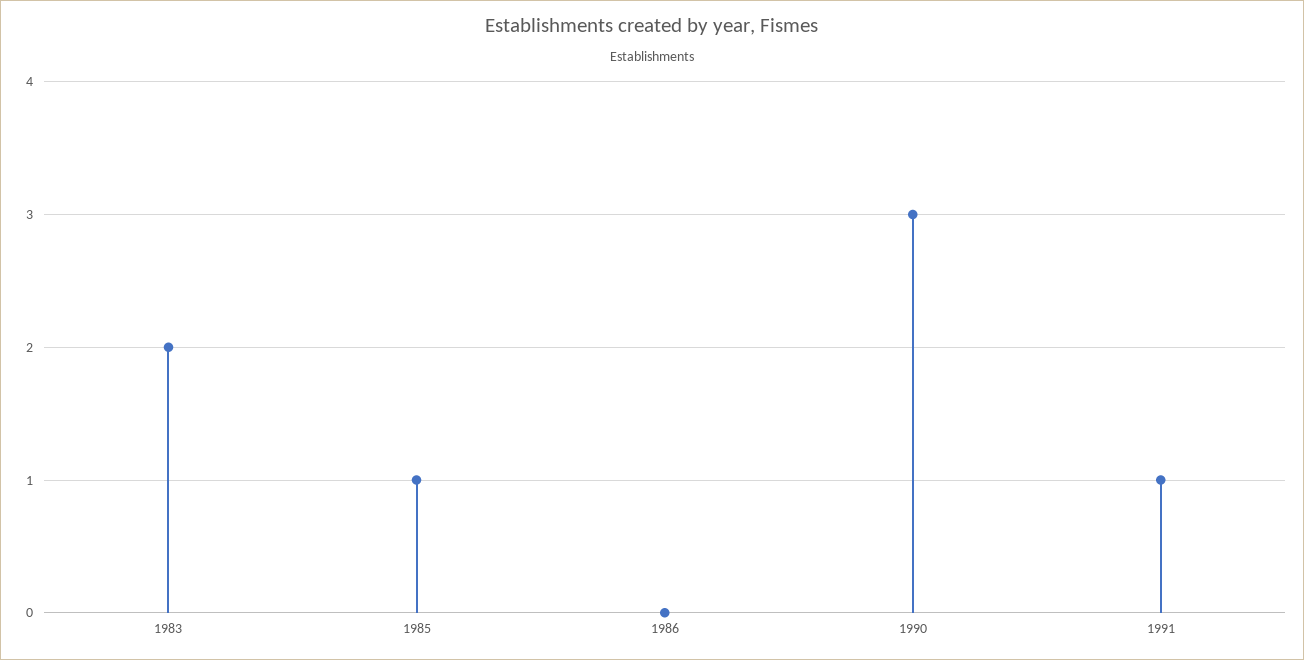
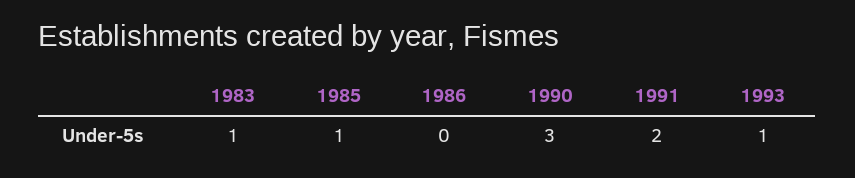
1983: 2 -> 1
1991: 1 -> 2
1993: none -> 1

